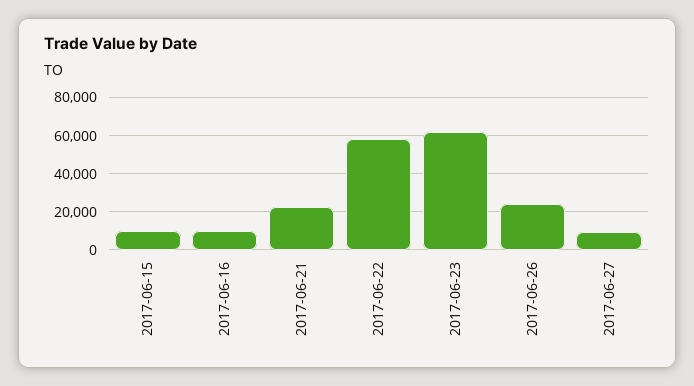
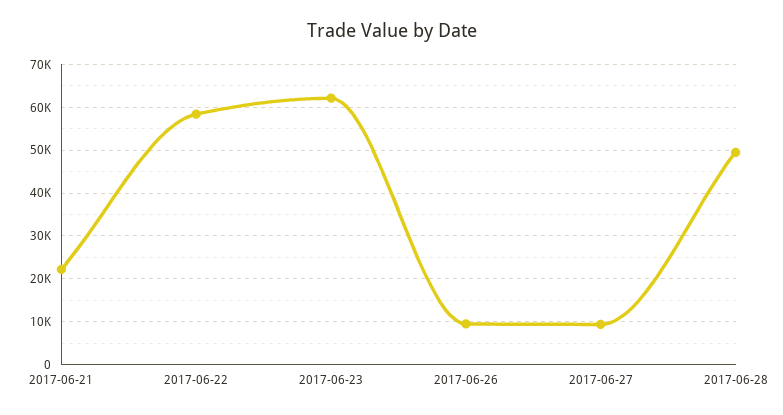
2017-06-15: 10000 -> none
2017-06-16: 10000 -> none
2017-06-26: 25000 -> 10000
2017-06-28: none -> 50000

